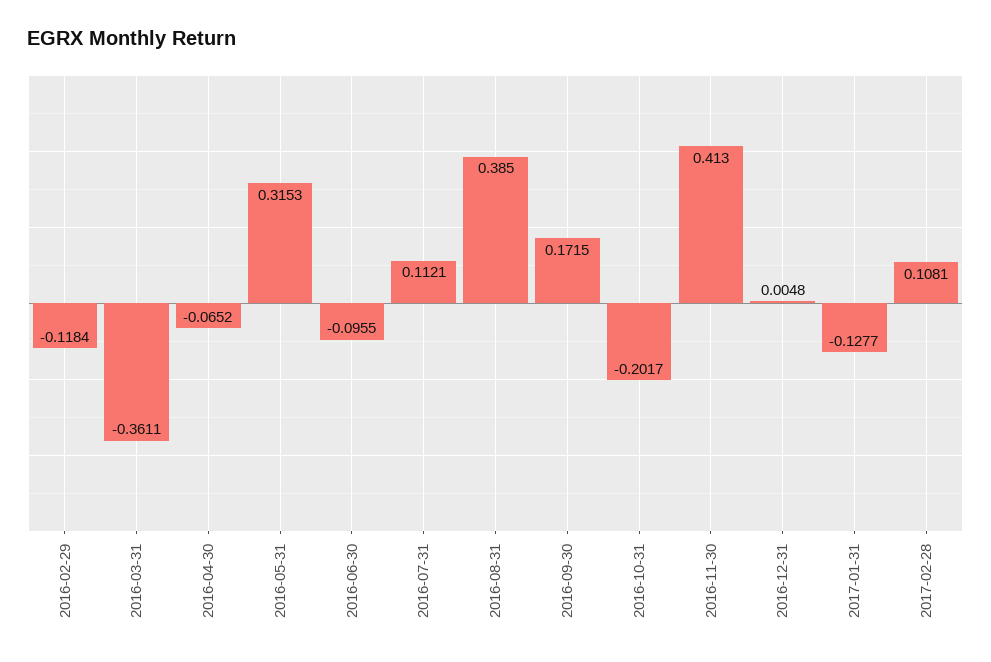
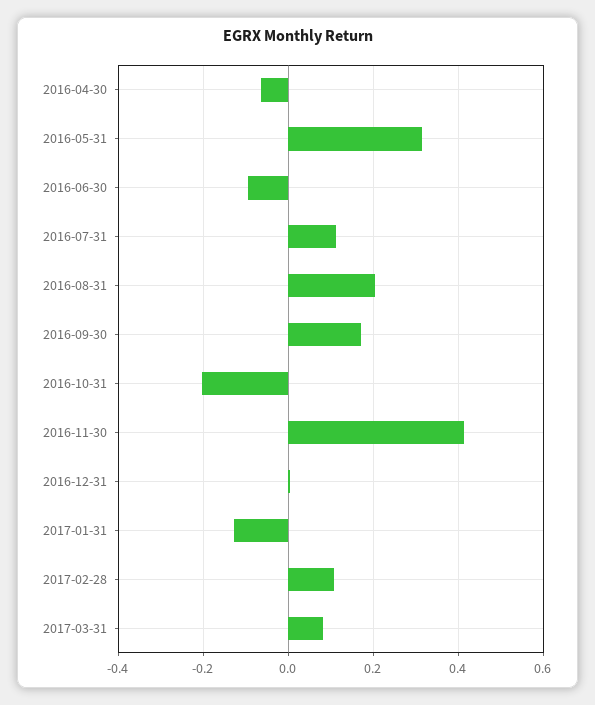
2016-02-29: -0.1184 -> none
2016-03-31: -0.3611 -> none
2016-08-31: 0.385 -> 0.2
2017-03-31: none -> 0.08

